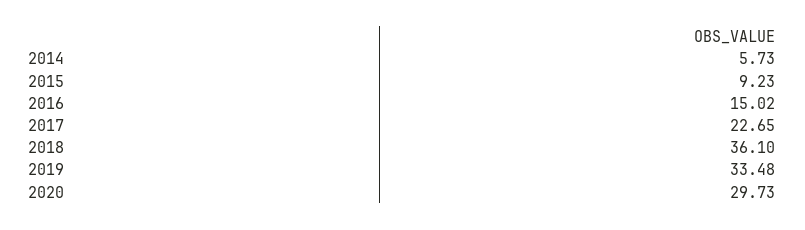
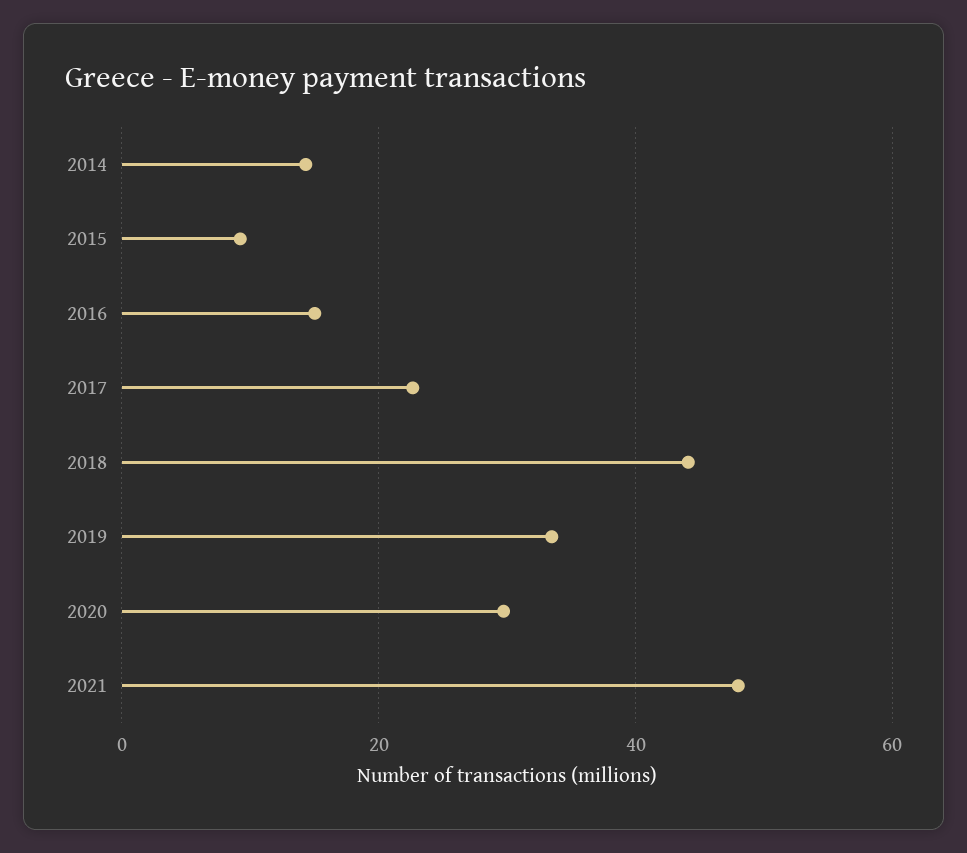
2014: 5.73 -> 14
2018: 36.1 -> 44
2021: none -> 48

